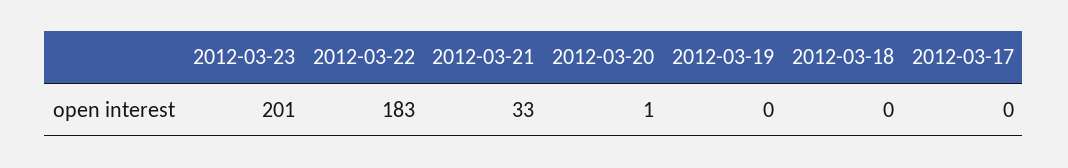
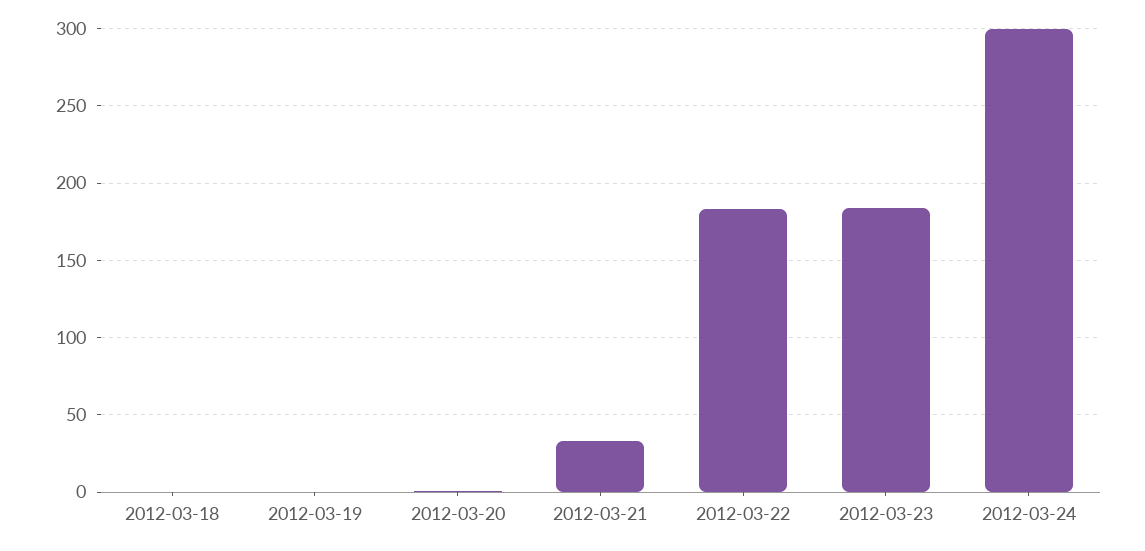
2012-03-23: 201 -> 185
2012-03-17: 0 -> none
2012-03-24: none -> 300

